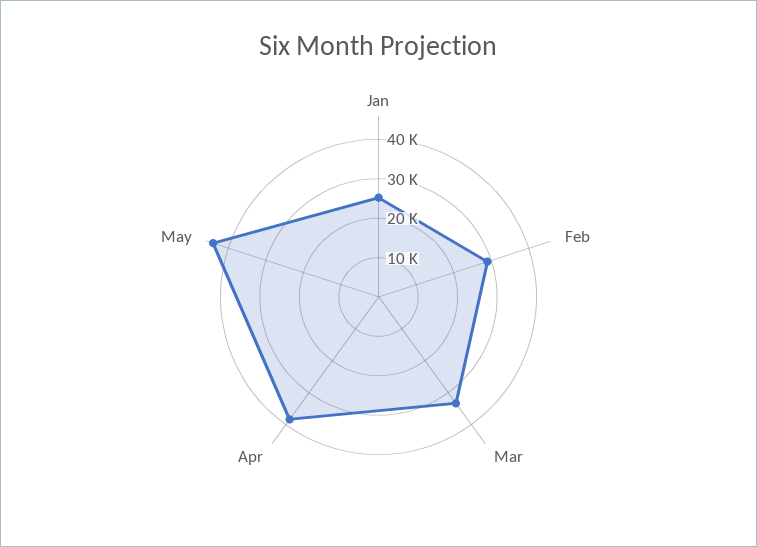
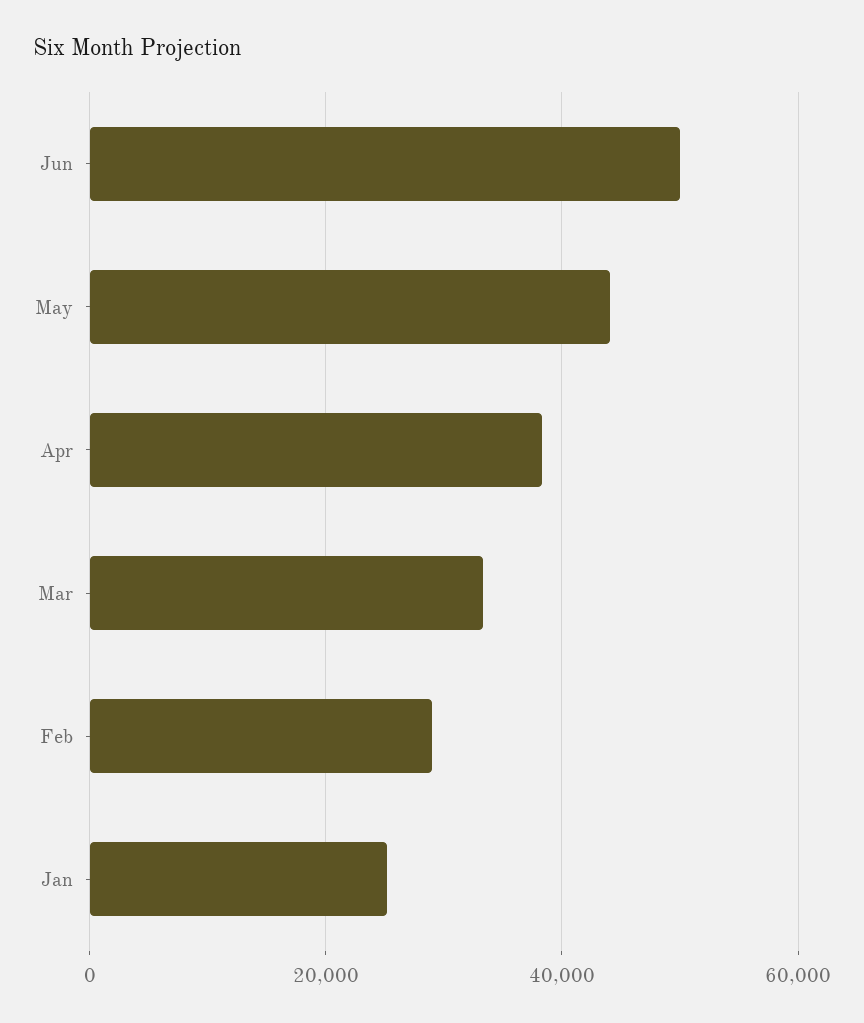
Jun: none -> 50000

